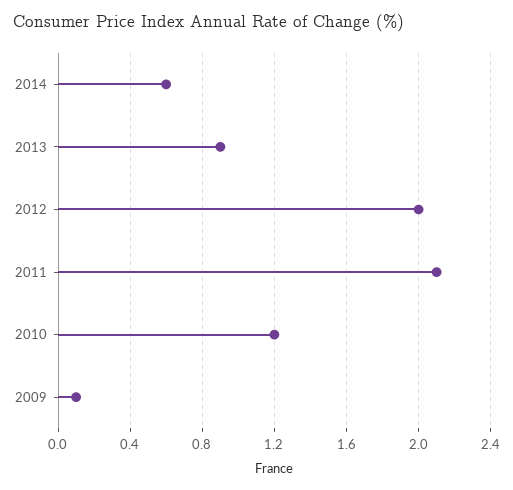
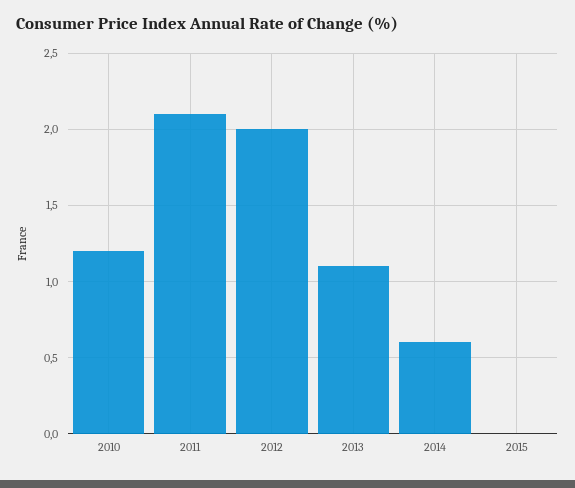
2013: 0.9 -> 1.1
2009: 0.1 -> none
2015: none -> 0

